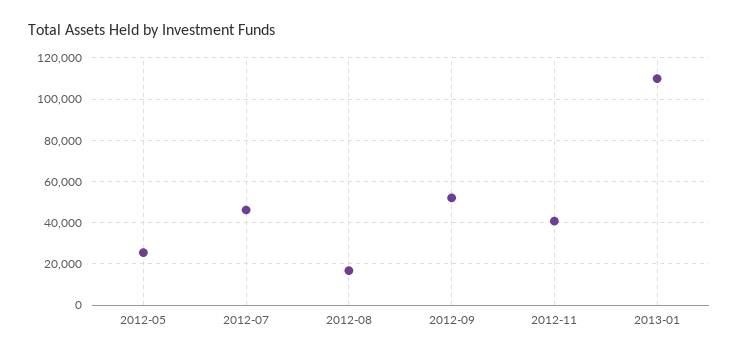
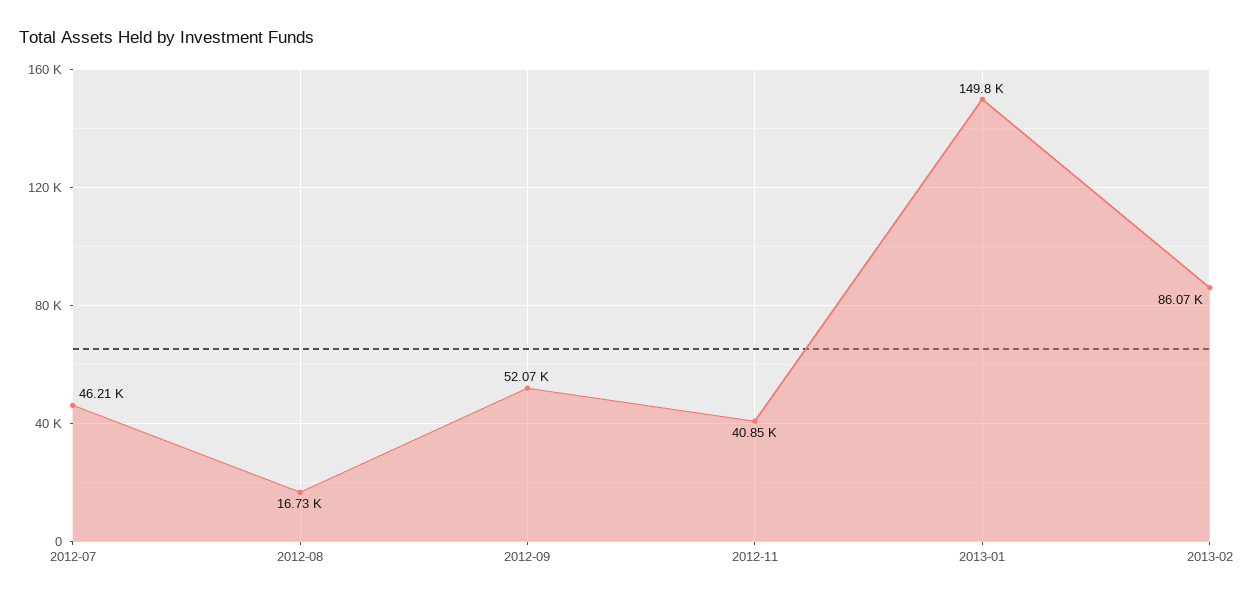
2012-05: 25000 -> none
2013-01: 110000 -> 149800
2013-02: none -> 86070

